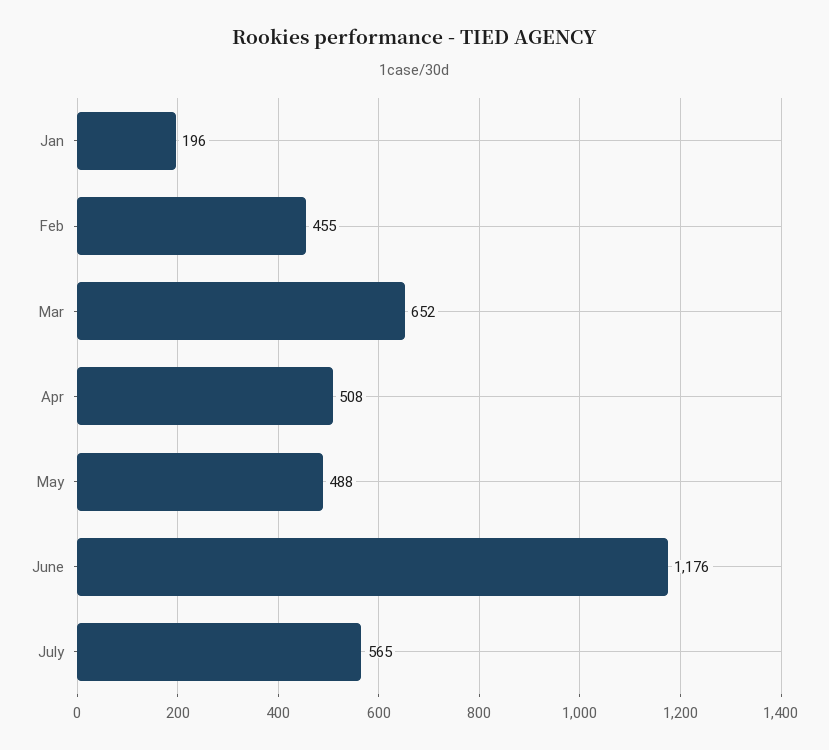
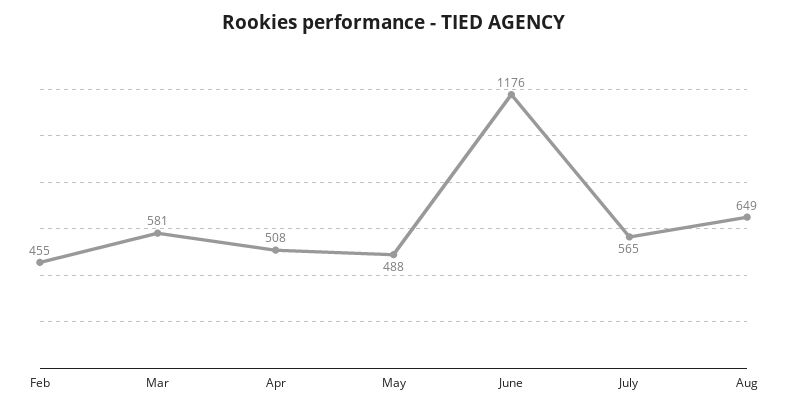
Jan: 196 -> none
Mar: 652 -> 581
Aug: none -> 649

